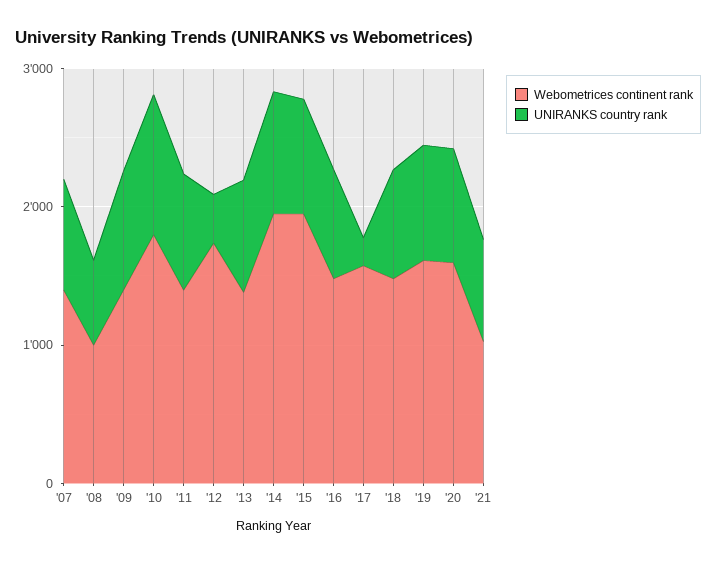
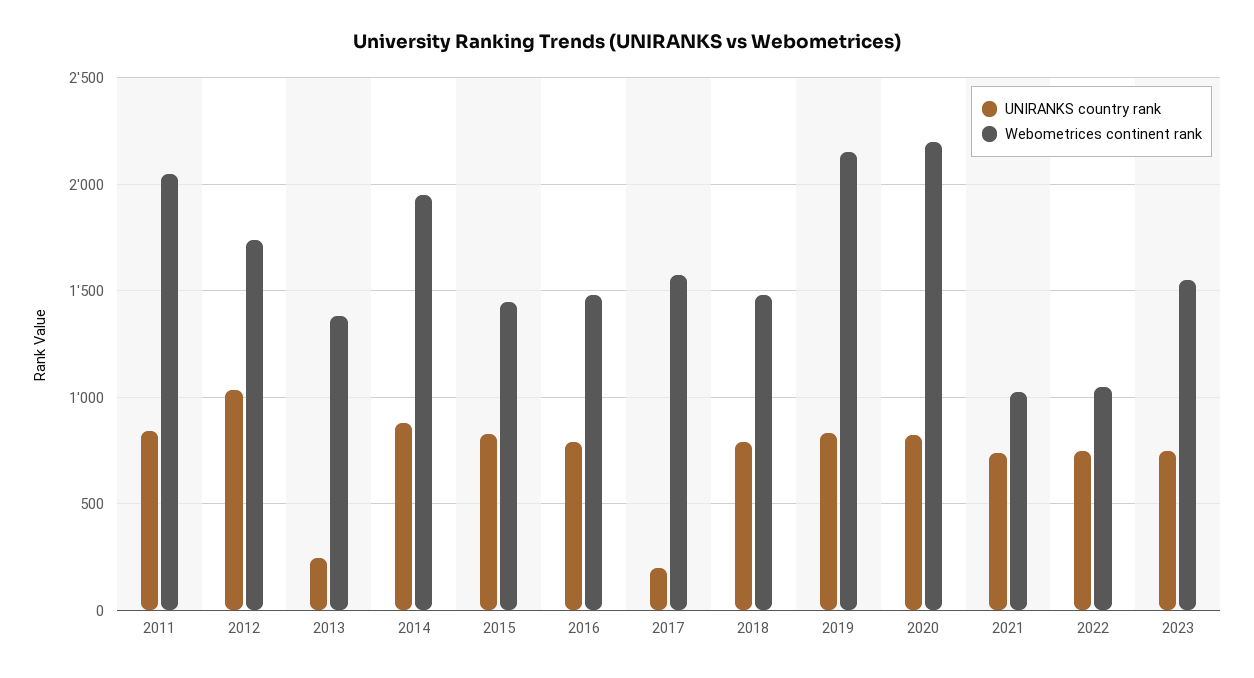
Webometrices continent rank, '07: 1400 -> none
UNIRANKS country rank, '07: 800 -> none
Webometrices continent rank, '08: 1000 -> none
UNIRANKS country rank, '08: 600 -> none
Webometrices continent rank, '09: 1400 -> none
UNIRANKS country rank, '09: 800 -> none
Webometrices continent rank, '10: 1800 -> none
UNIRANKS country rank, '10: 1000 -> none
Webometrices continent rank, '11: 1400 -> 2050
UNIRANKS country rank, '12: 400 -> 1050
UNIRANKS country rank, '13: 800 -> 250
Webometrices continent rank, '15: 2000 -> 1450
Webometrices continent rank, '19: 1600 -> 2150
Webometrices continent rank, '20: 1600 -> 2200
UNIRANKS country rank, 2022: none -> 750
Webometrices continent rank, 2022: none -> 1050
UNIRANKS country rank, 2023: none -> 750
Webometrices continent rank, 2023: none -> 1550

